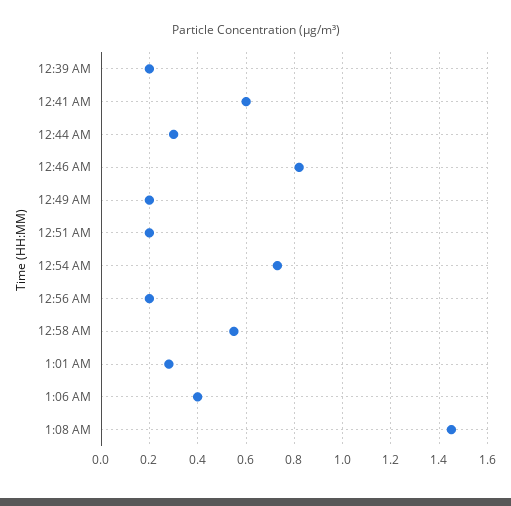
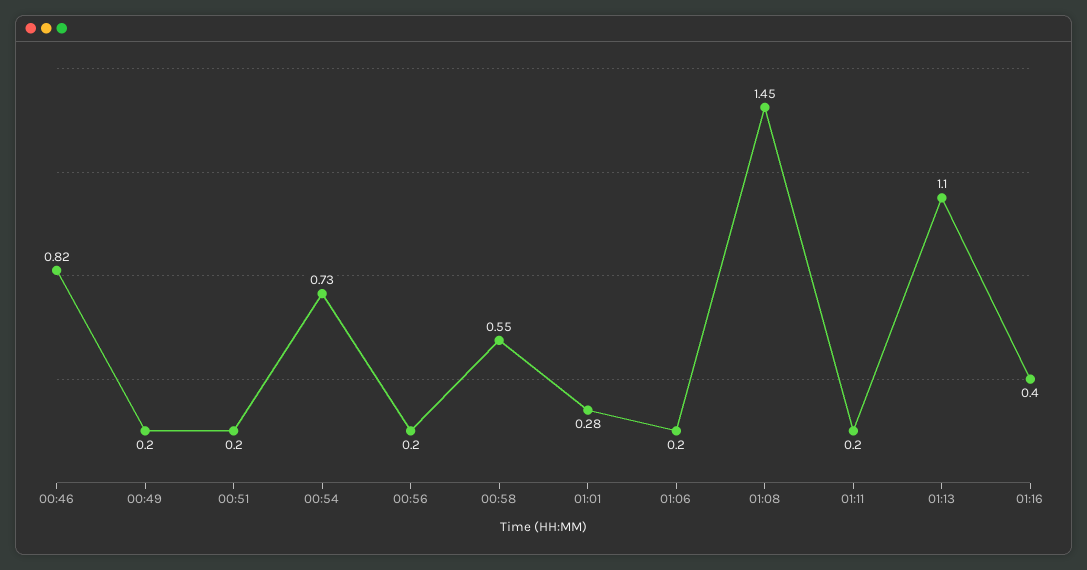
12:39 AM: 0.2 -> none
12:41 AM: 0.6 -> none
12:44 AM: 0.3 -> none
1:06 AM: 0.4 -> 0.2
01:11: none -> 0.2
01:13: none -> 1.1
01:16: none -> 0.4

